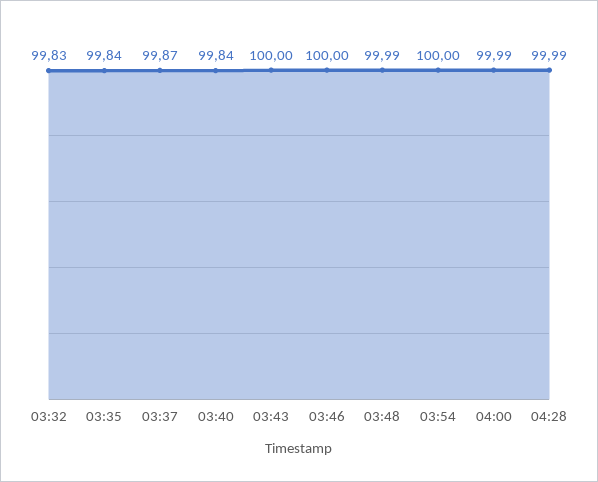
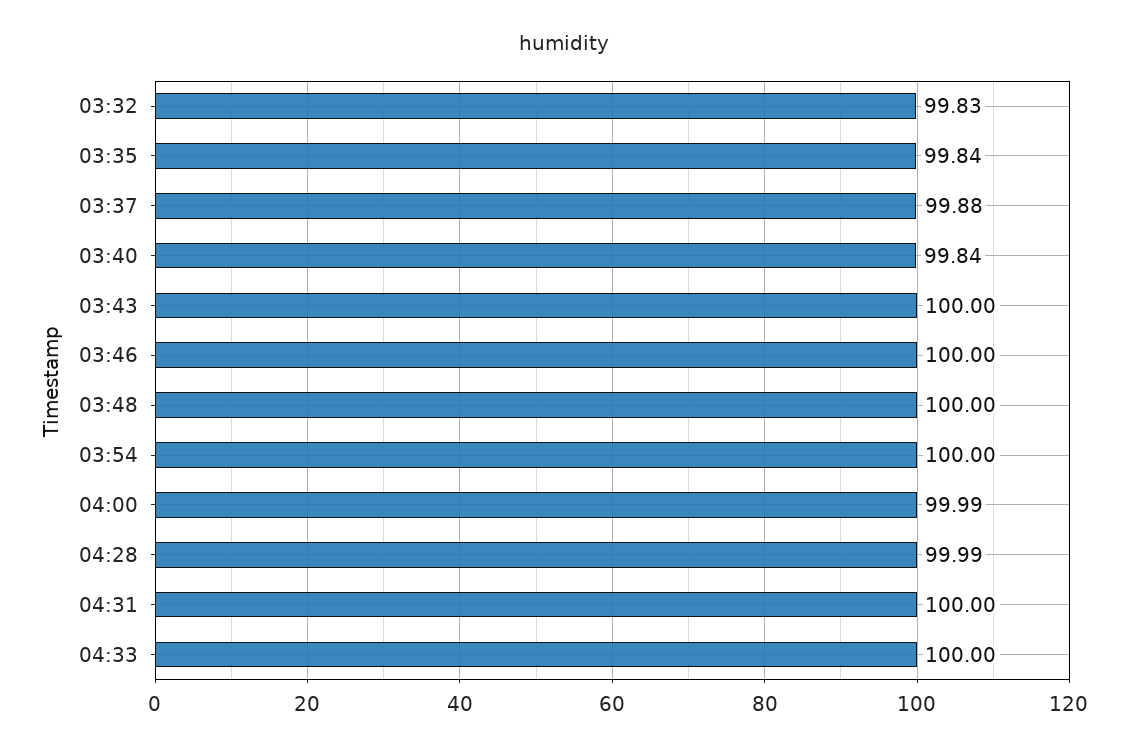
03:37: 99.87 -> 99.88
03:48: 99.99 -> 100
04:31: none -> 100
04:33: none -> 100

